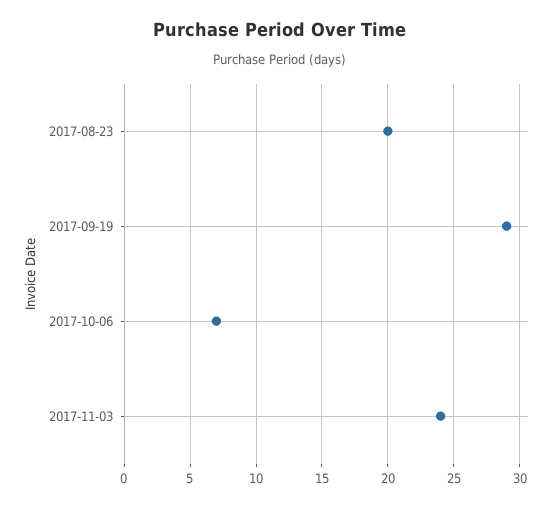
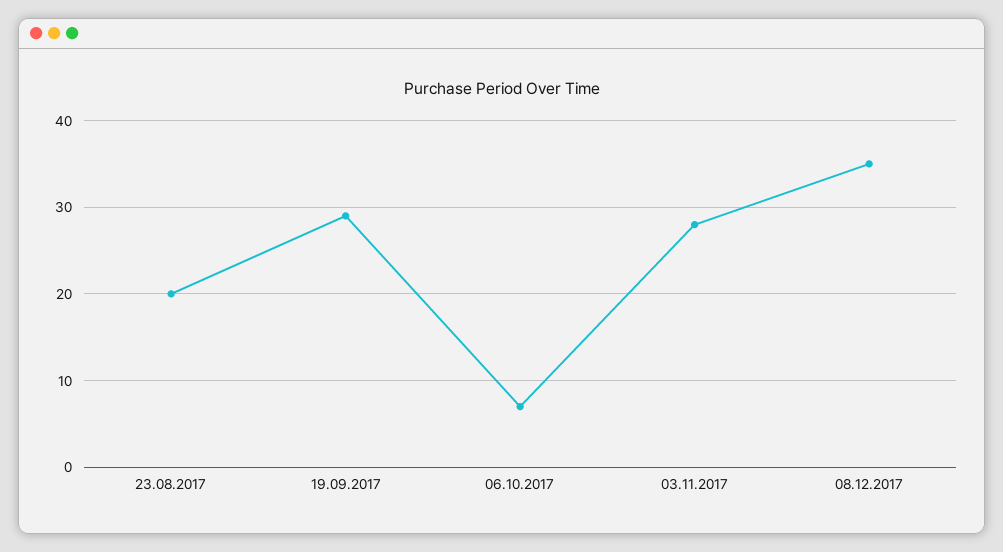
2017-11-03: 24 -> 28
08.12.2017: none -> 35

